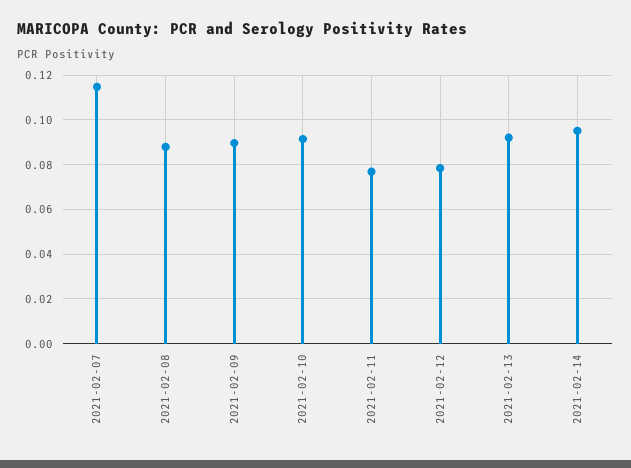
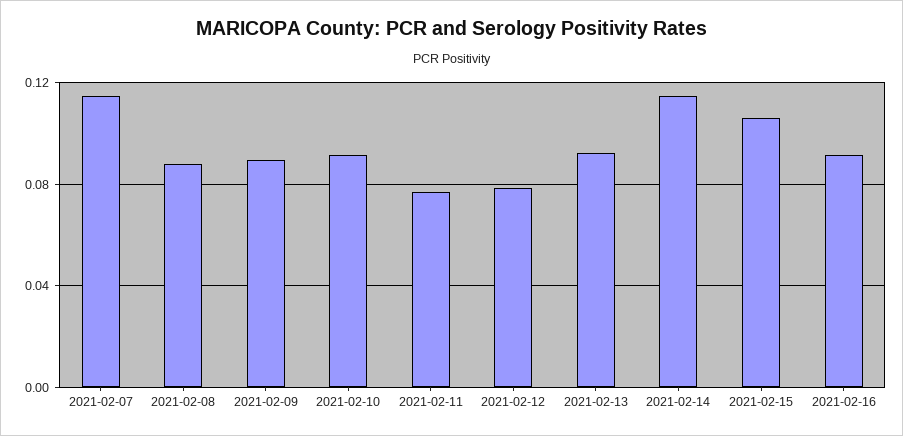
2021-02-14: 0.095 -> 0.115
2021-02-15: none -> 0.105
2021-02-16: none -> 0.09

